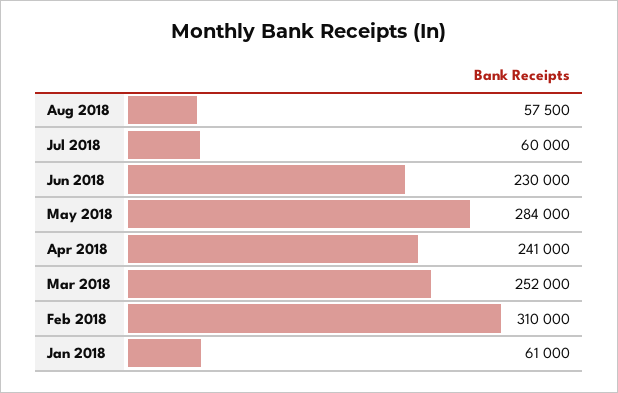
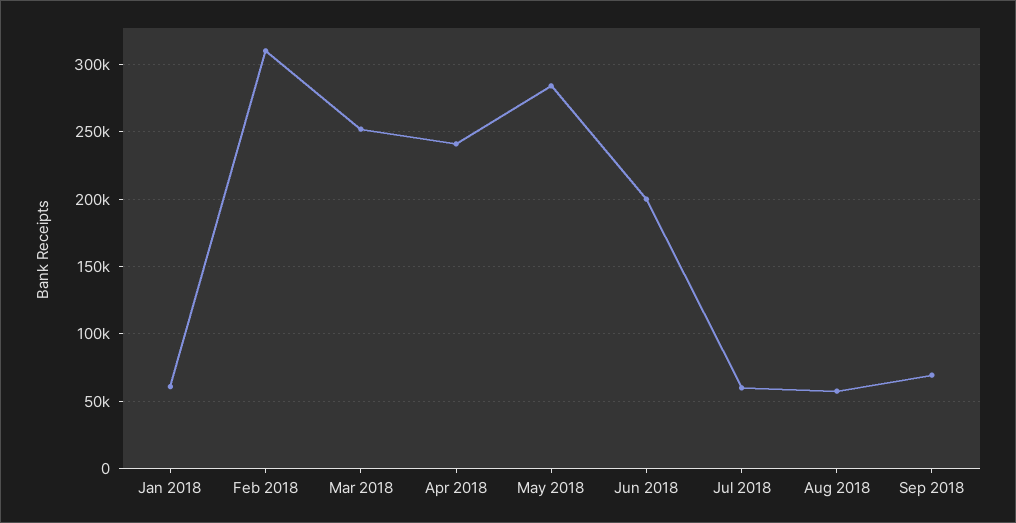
Jun 2018: 230000 -> 200000
Sep 2018: none -> 70000

